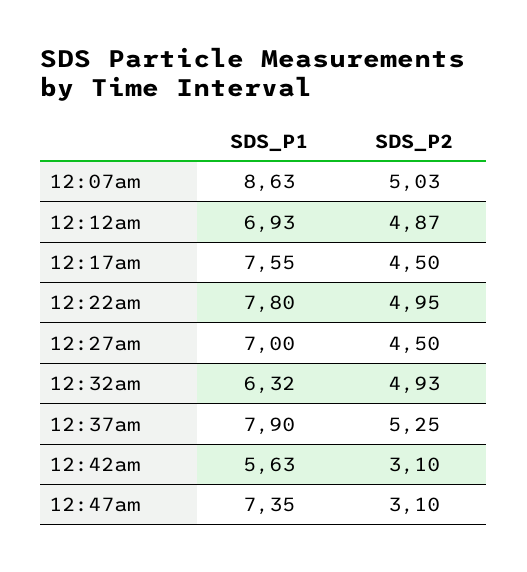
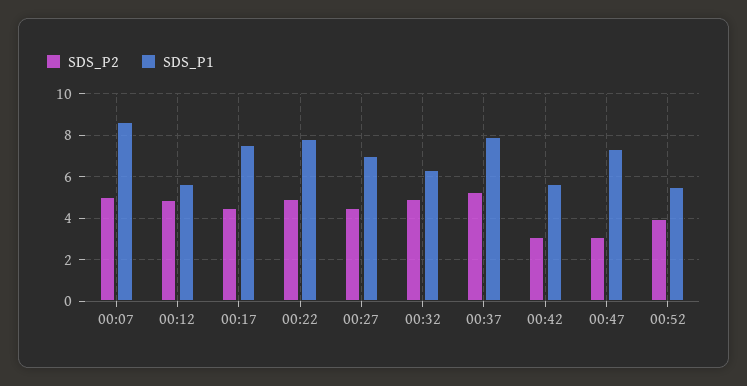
SDS_P1, 12:12am: 6.93 -> 5.5
SDS_P2, 00:52: none -> 4
SDS_P1, 00:52: none -> 5.5

